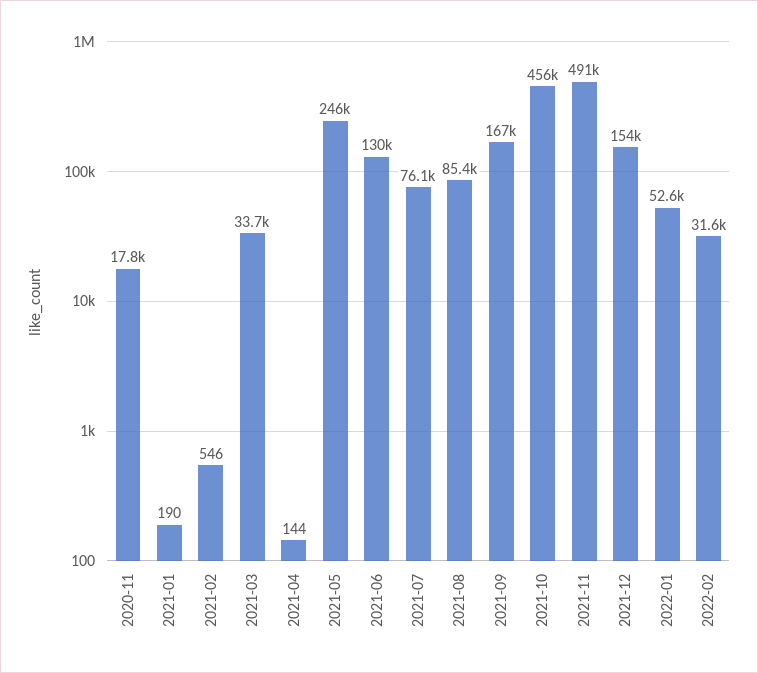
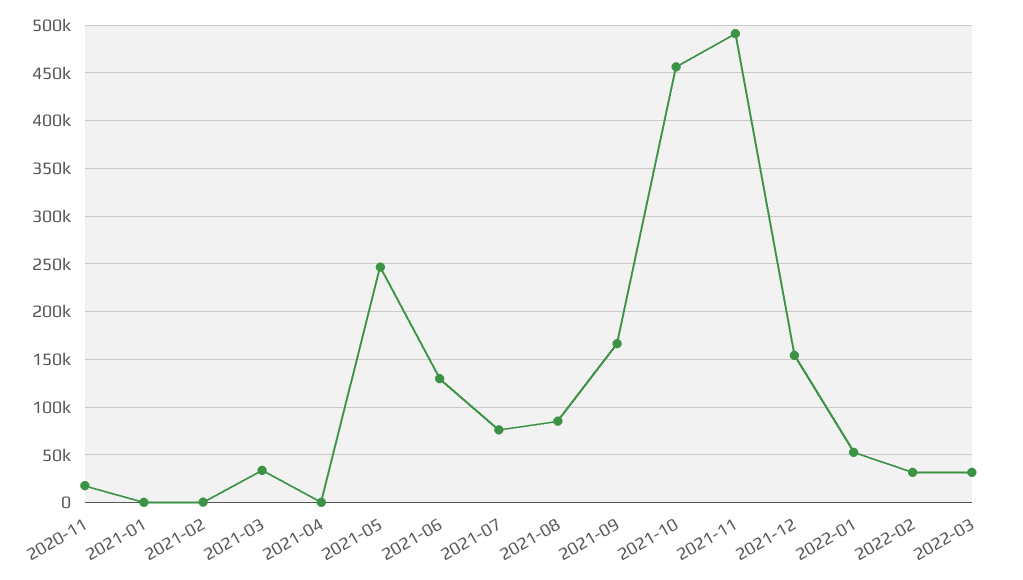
2022-03: none -> 30000

